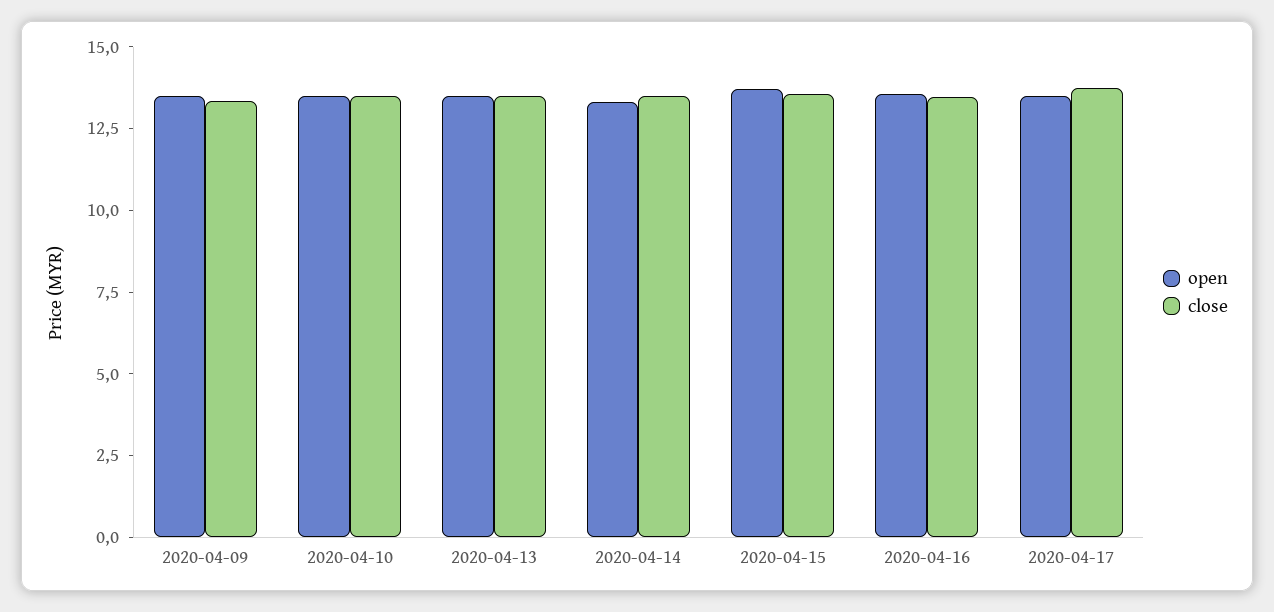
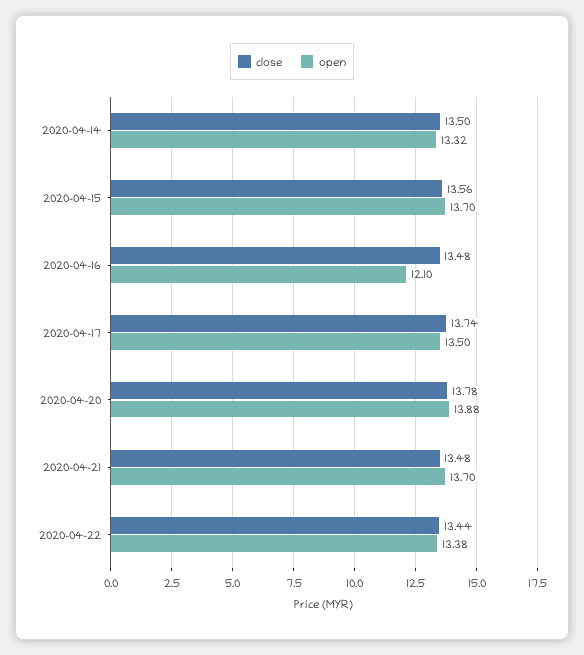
open, 2020-04-09: 13.5 -> none
close, 2020-04-09: 13.5 -> none
open, 2020-04-10: 13.5 -> none
close, 2020-04-10: 13.5 -> none
open, 2020-04-13: 13.5 -> none
close, 2020-04-13: 13.5 -> none
open, 2020-04-16: 13.5 -> 12.1
close, 2020-04-20: none -> 13.78
open, 2020-04-20: none -> 13.88
close, 2020-04-21: none -> 13.48
open, 2020-04-21: none -> 13.7
close, 2020-04-22: none -> 13.44
open, 2020-04-22: none -> 13.38

